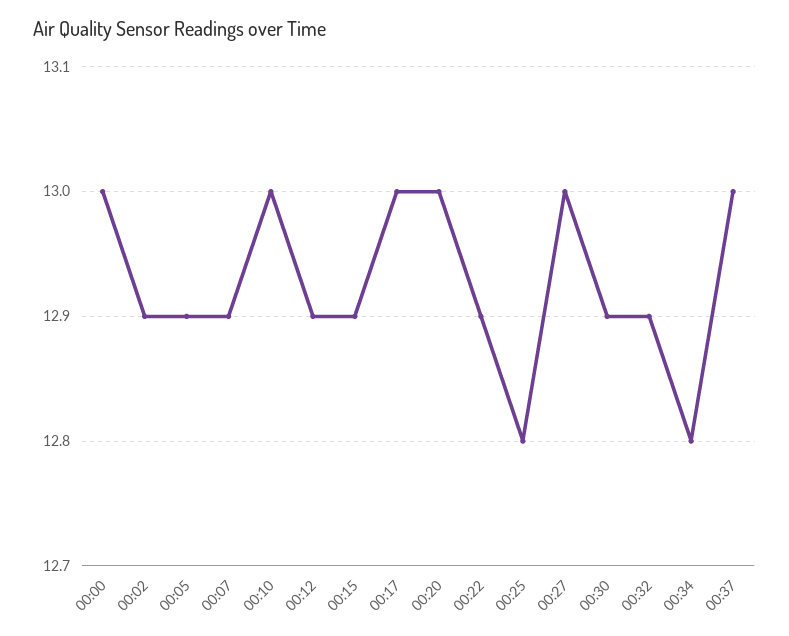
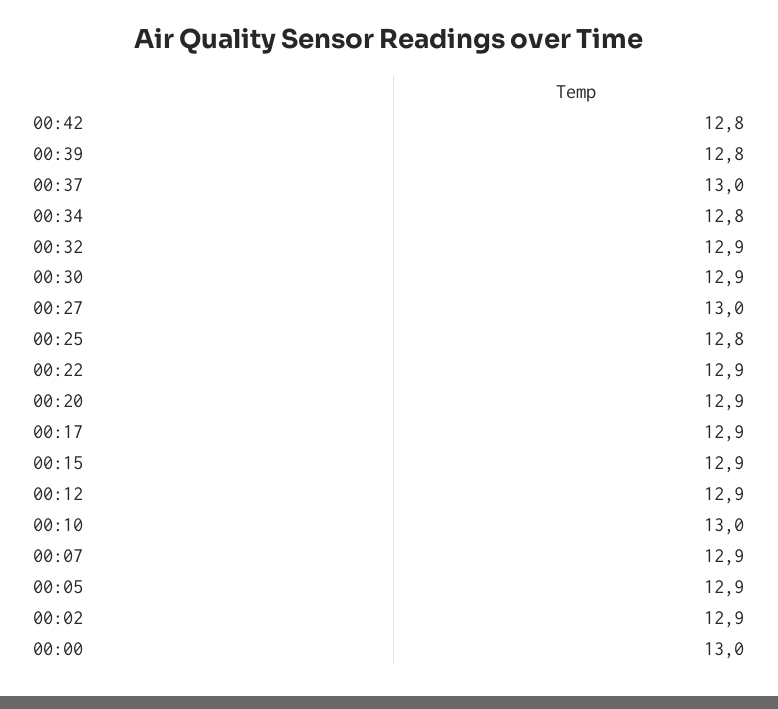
00:17: 13 -> 12.9
00:20: 13 -> 12.9
00:42: none -> 12.8
00:39: none -> 12.8

